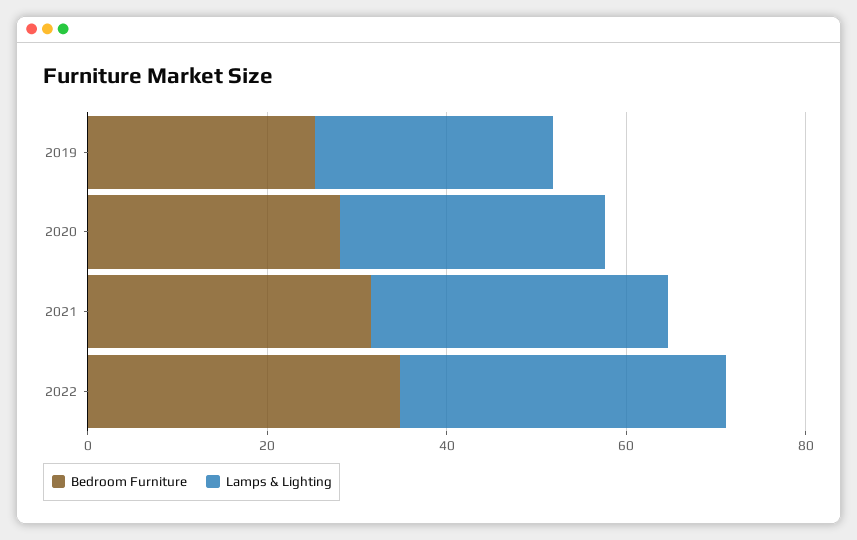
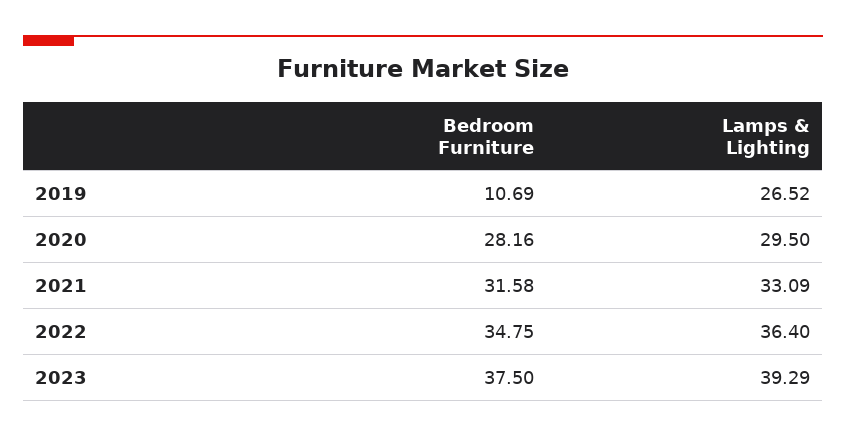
Bedroom Furniture, 2019: 25 -> 10.69
Bedroom Furniture, 2023: none -> 37.5
Lamps & Lighting, 2023: none -> 39.29

